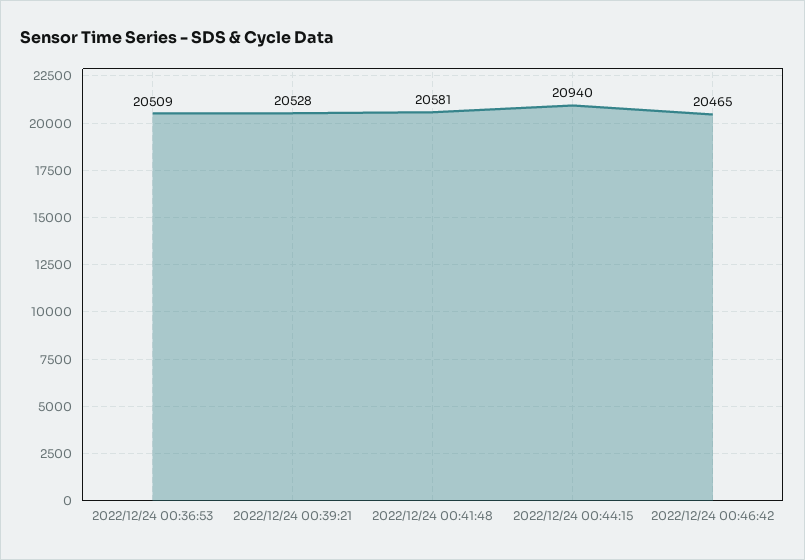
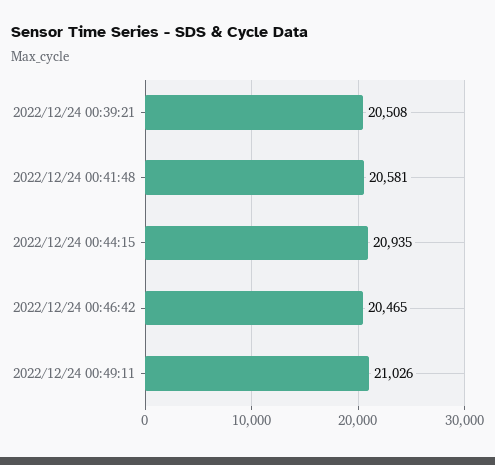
2022/12/24 00:36:53: 20509 -> none
2022/12/24 00:39:21: 20528 -> 20508
2022/12/24 00:44:15: 20940 -> 20935
2022/12/24 00:49:11: none -> 21026

